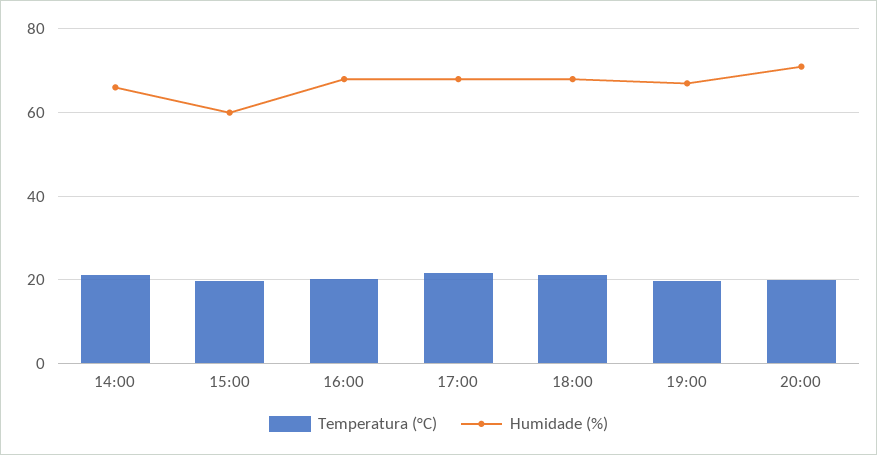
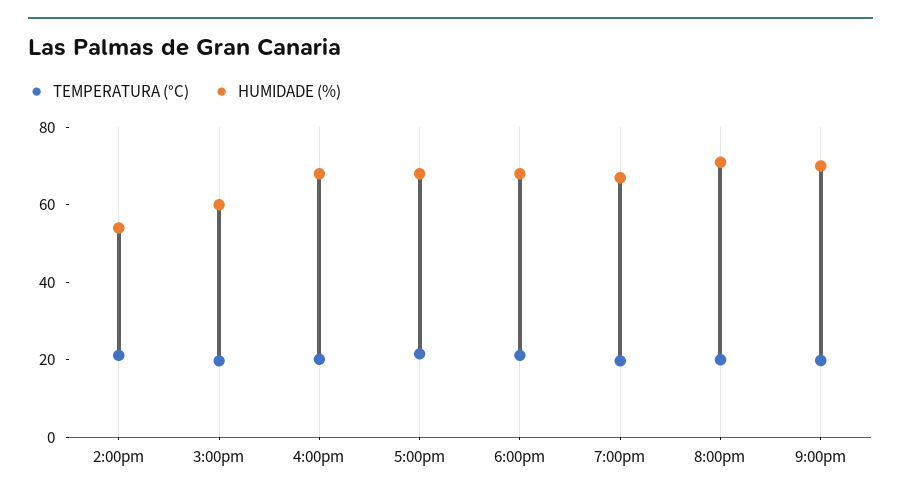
Humidade (%), 14:00: 66 -> 55
Temperatura (°C), 9:00pm: none -> 20
Humidade (%), 9:00pm: none -> 70

